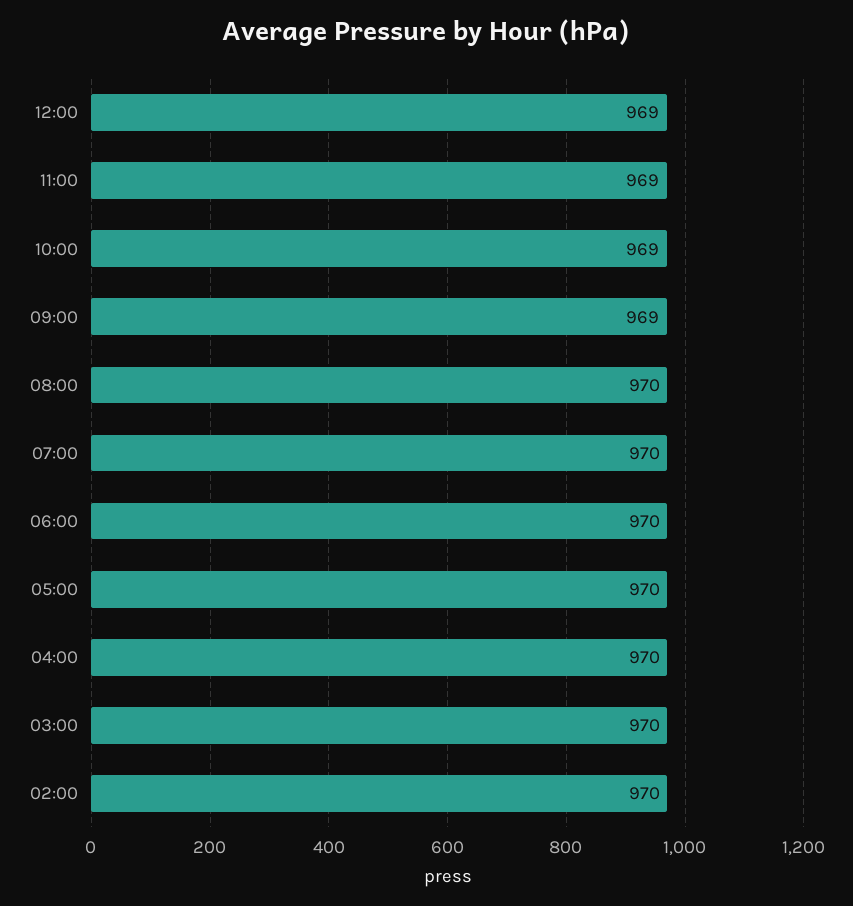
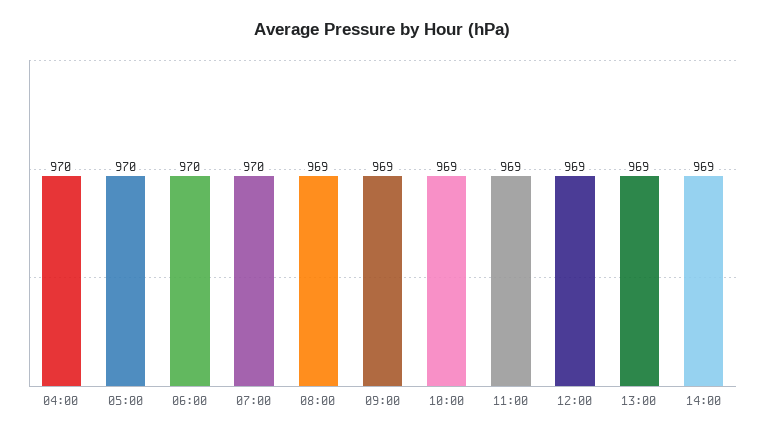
08:00: 970 -> 969
03:00: 970 -> none
02:00: 970 -> none
13:00: none -> 969
14:00: none -> 969

